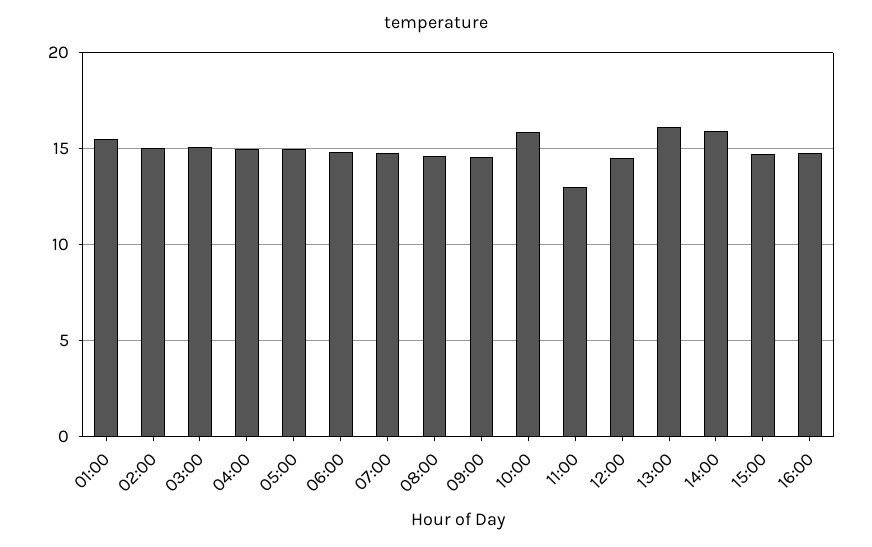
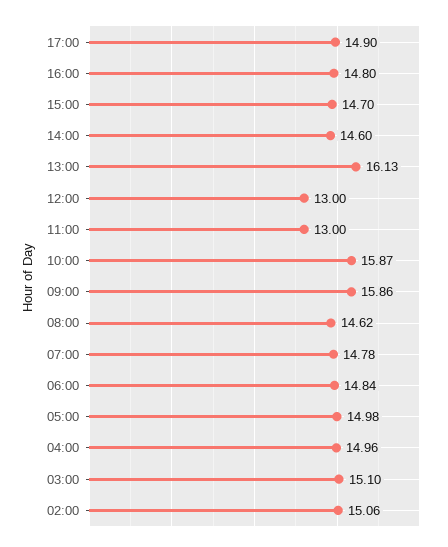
01:00: 15.5 -> none
09:00: 14.5 -> 15.86
12:00: 14.5 -> 13
14:00: 16 -> 14.6
17:00: none -> 14.9

